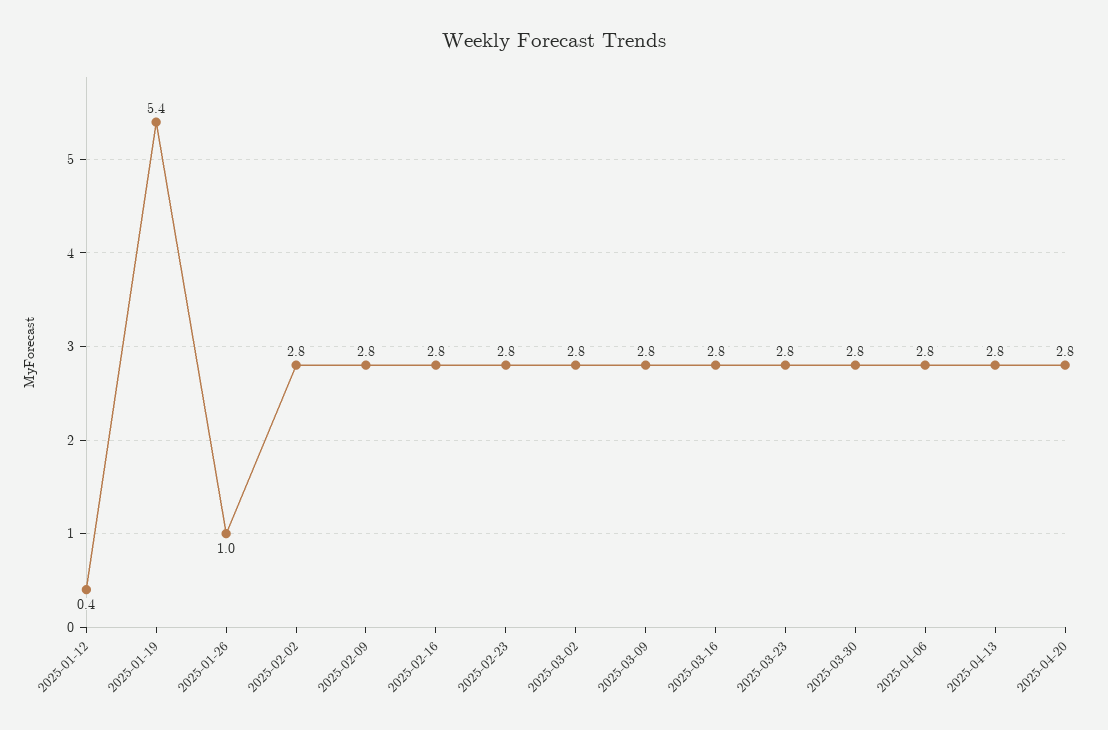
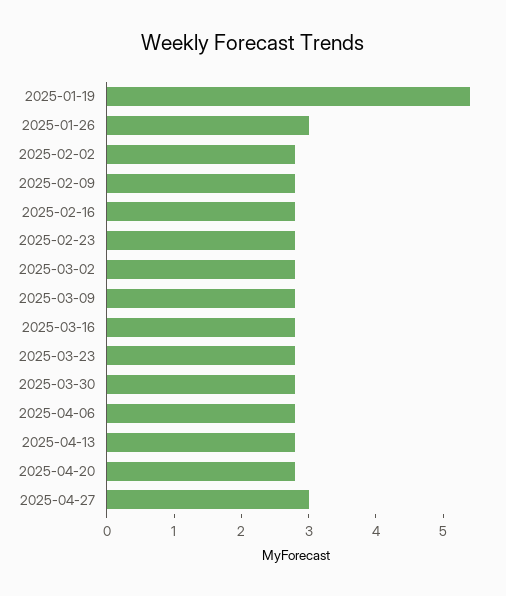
2025-01-12: 0.4 -> none
2025-01-26: 1 -> 3
2025-04-27: none -> 3

